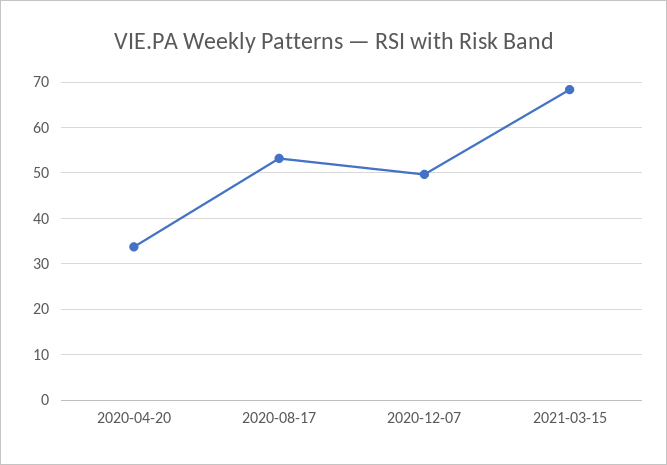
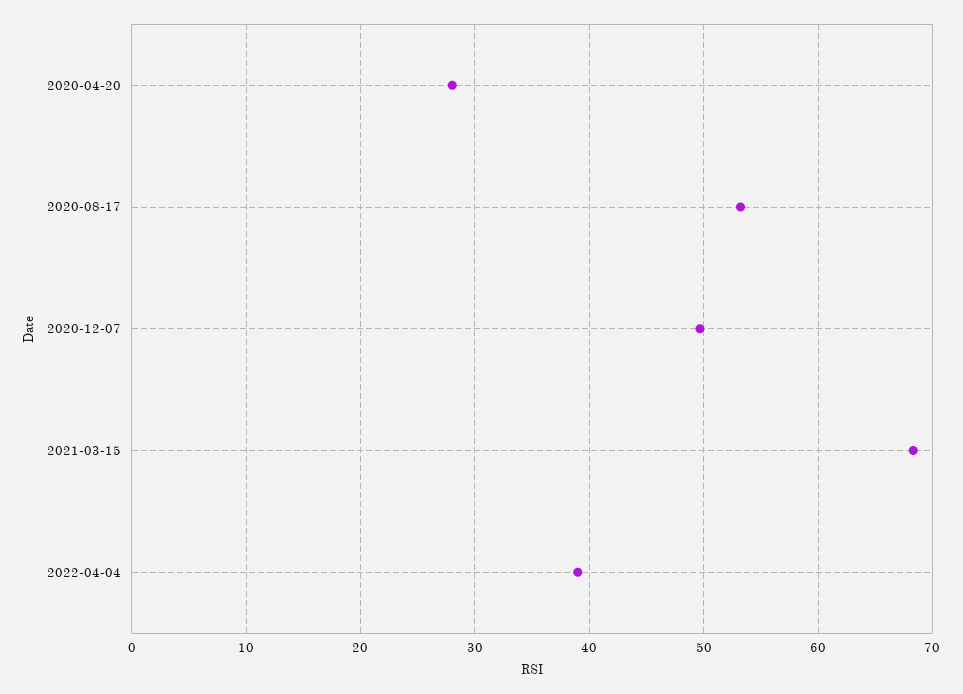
2020-04-20: 34 -> 28
2022-04-04: none -> 39

